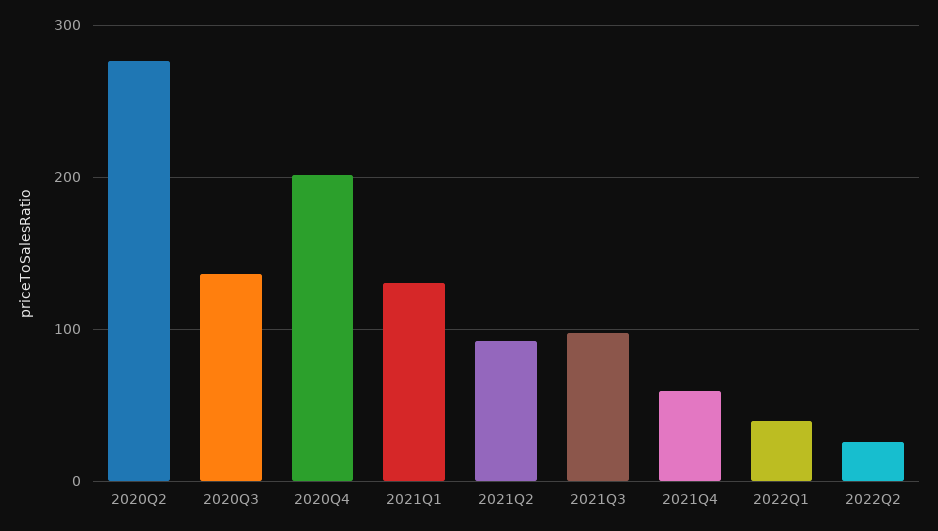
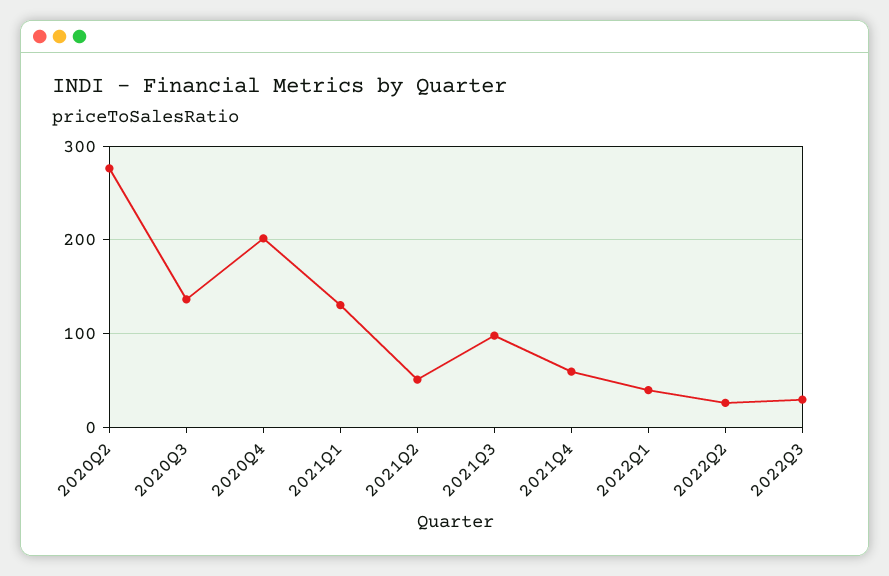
2021Q2: 90 -> 50
2022Q3: none -> 30

